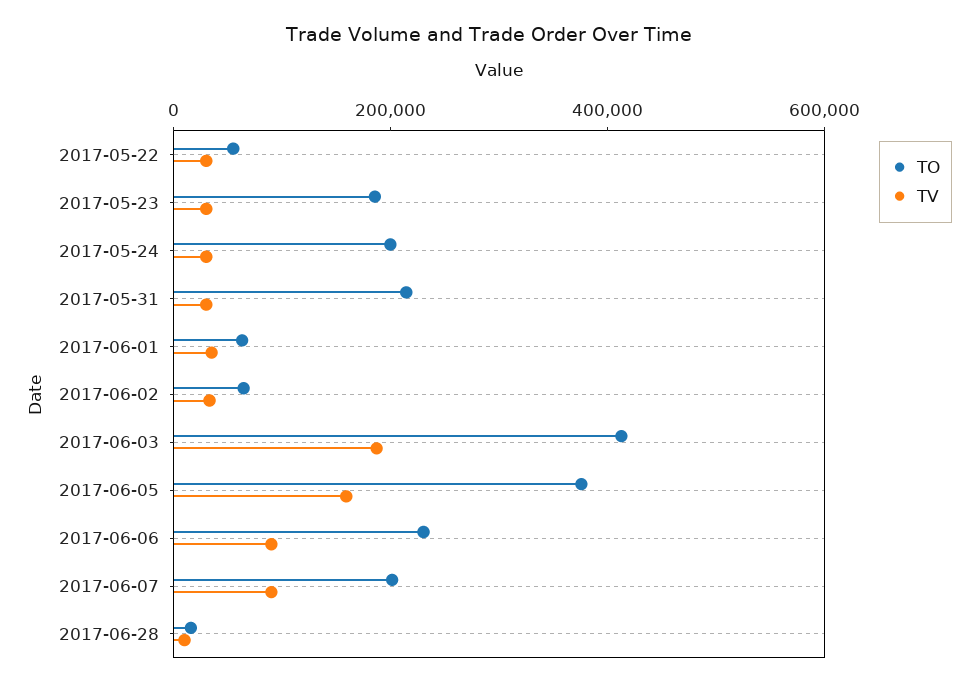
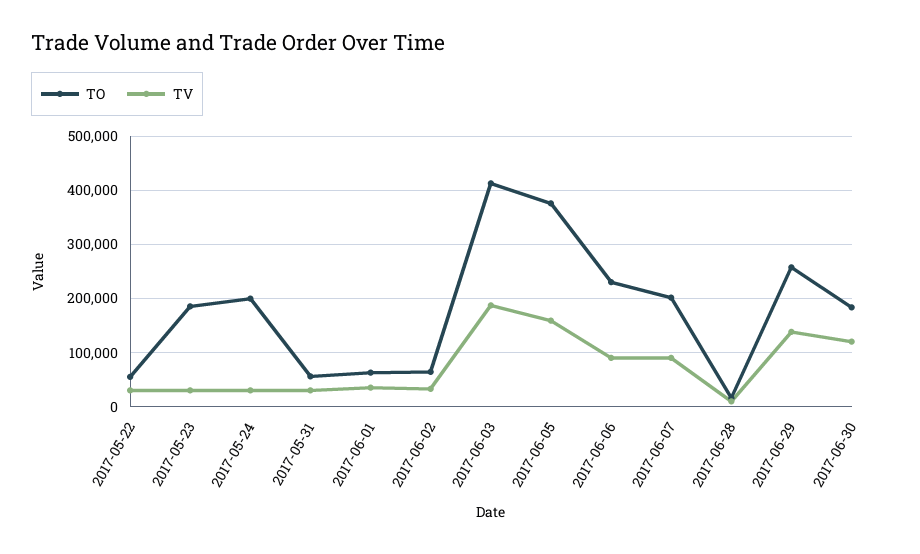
TO, 2017-05-31: 200000 -> 60000
TO, 2017-06-29: none -> 260000
TV, 2017-06-29: none -> 140000
TO, 2017-06-30: none -> 180000
TV, 2017-06-30: none -> 120000

